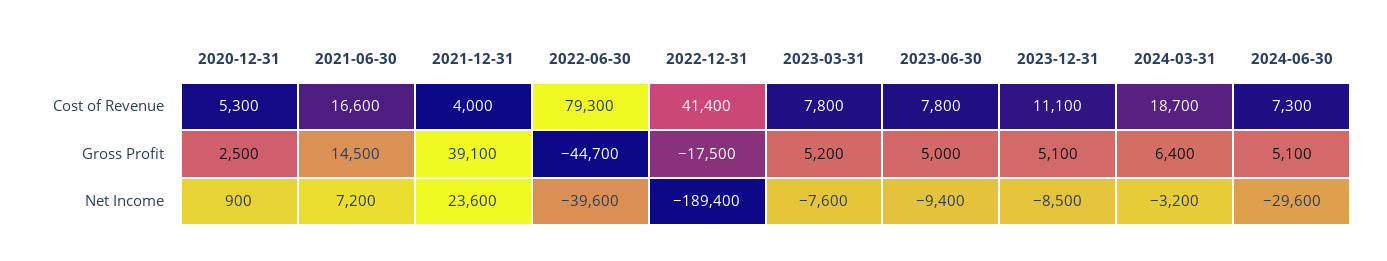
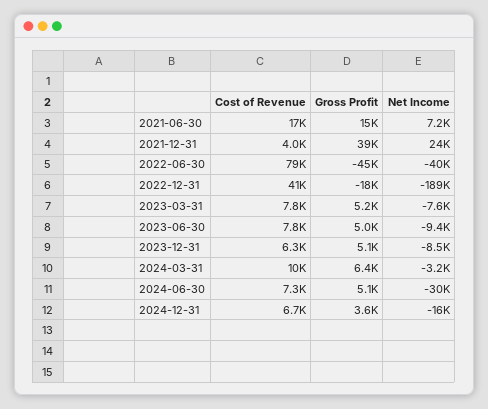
2020-12-31, Cost of Revenue: 5300 -> none
2023-12-31, Cost of Revenue: 11100 -> 6300
2024-03-31, Cost of Revenue: 18700 -> 10000
2020-12-31, Gross Profit: 2500 -> none
2020-12-31, Net Income: 900 -> none
2024-12-31, Cost of Revenue: none -> 6700
2024-12-31, Gross Profit: none -> 3600
2024-12-31, Net Income: none -> -16000

